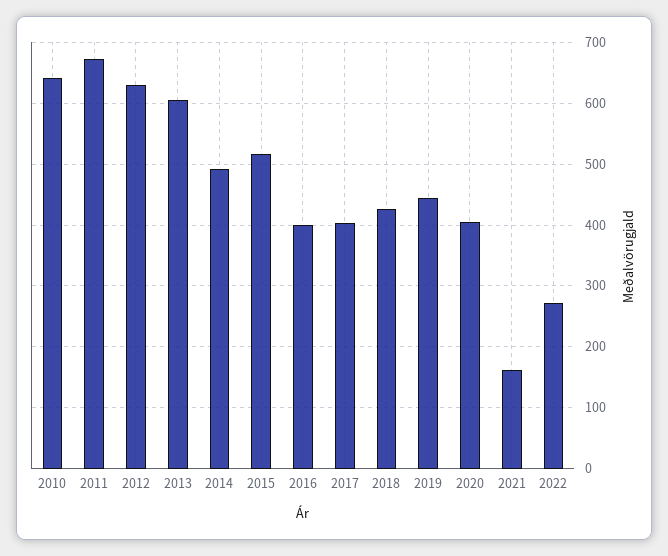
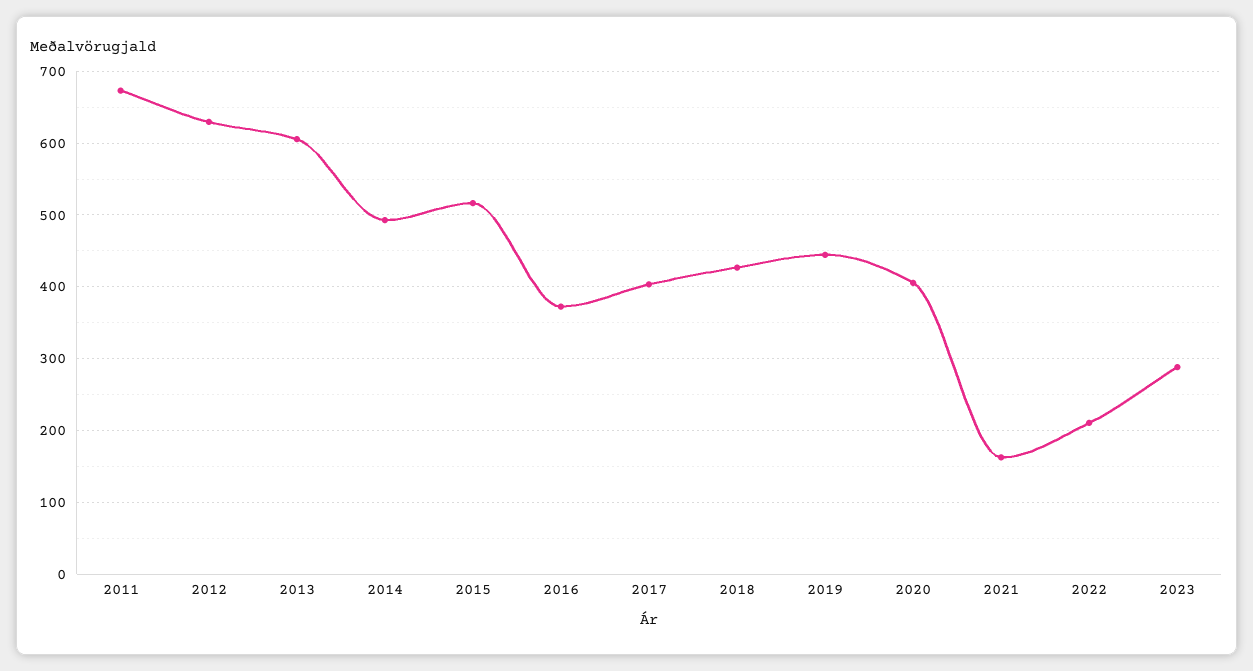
2010: 640 -> none
2016: 400 -> 370
2022: 270 -> 210
2023: none -> 290

